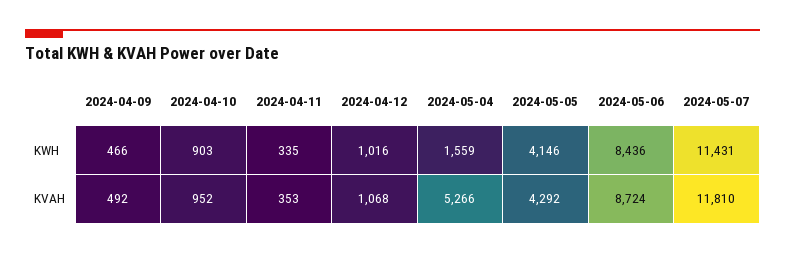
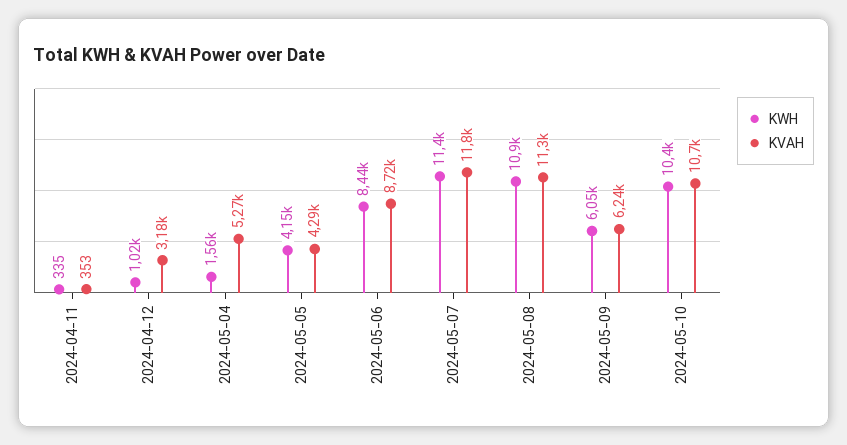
KWH, 2024-04-09: 466 -> none
KWH, 2024-04-10: 903 -> none
KVAH, 2024-04-09: 492 -> none
KVAH, 2024-04-10: 952 -> none
KVAH, 2024-04-12: 1068 -> 3180
KWH, 2024-05-08: none -> 10900
KVAH, 2024-05-08: none -> 11300
KWH, 2024-05-09: none -> 6050
KVAH, 2024-05-09: none -> 6240
KWH, 2024-05-10: none -> 10400
KVAH, 2024-05-10: none -> 10700

